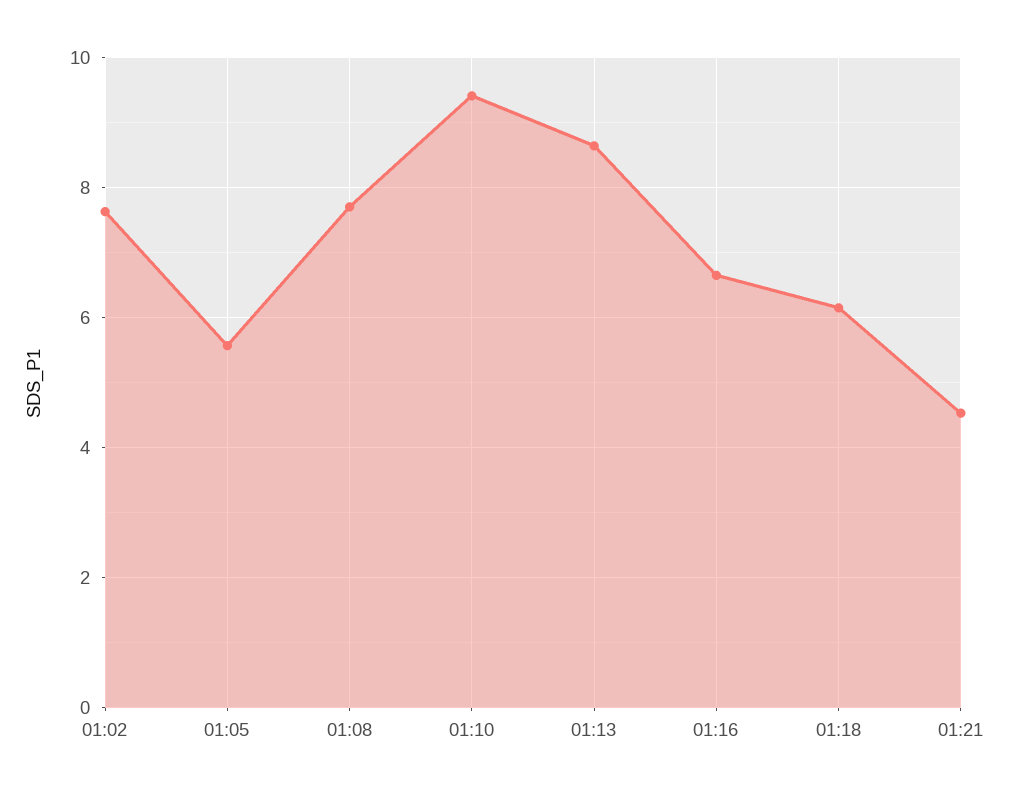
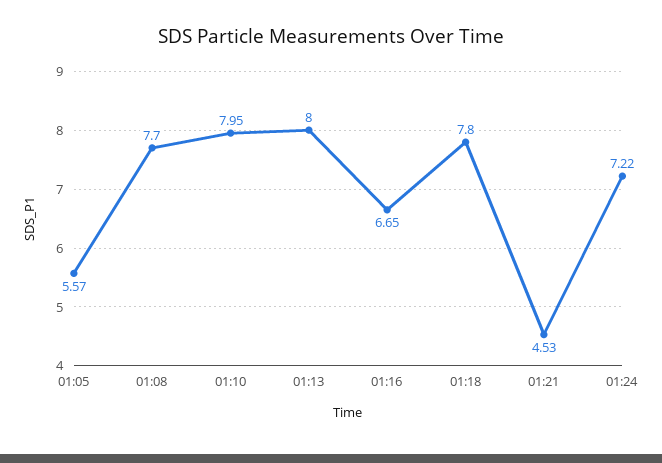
01:02: 7.6 -> none
01:10: 9.4 -> 7.95
01:13: 8.6 -> 8
01:18: 6.2 -> 7.8
01:24: none -> 7.22

